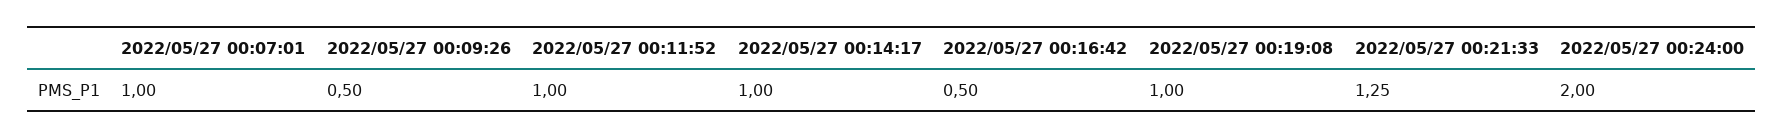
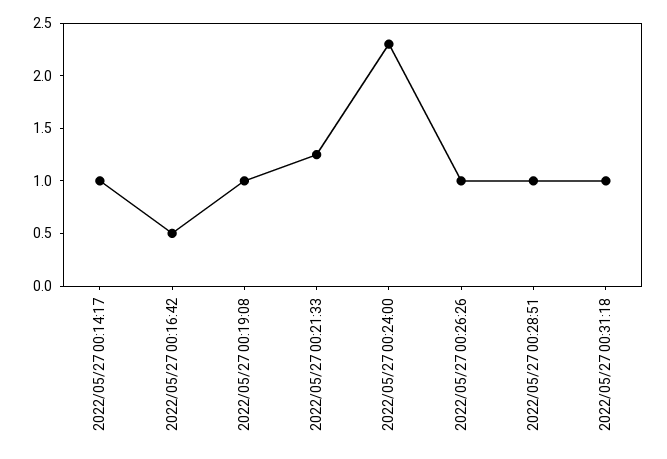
2022/05/27 00:07:01: 1 -> none
2022/05/27 00:09:26: 0.5 -> none
2022/05/27 00:11:52: 1 -> none
2022/05/27 00:24:00: 2 -> 2.3
2022/05/27 00:26:26: none -> 1
2022/05/27 00:28:51: none -> 1
2022/05/27 00:31:18: none -> 1

